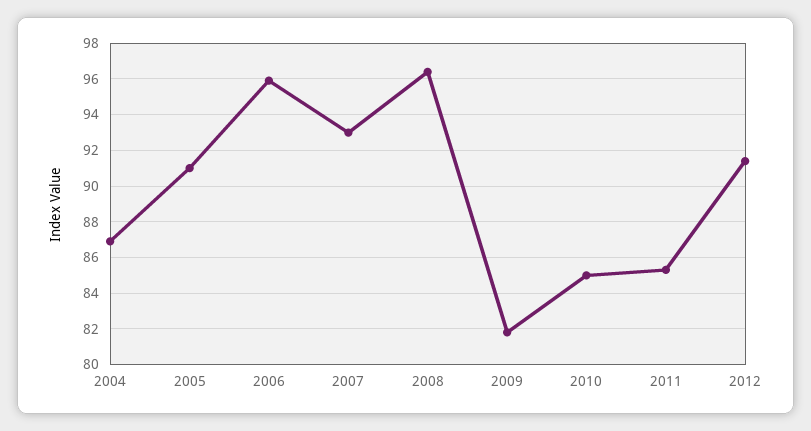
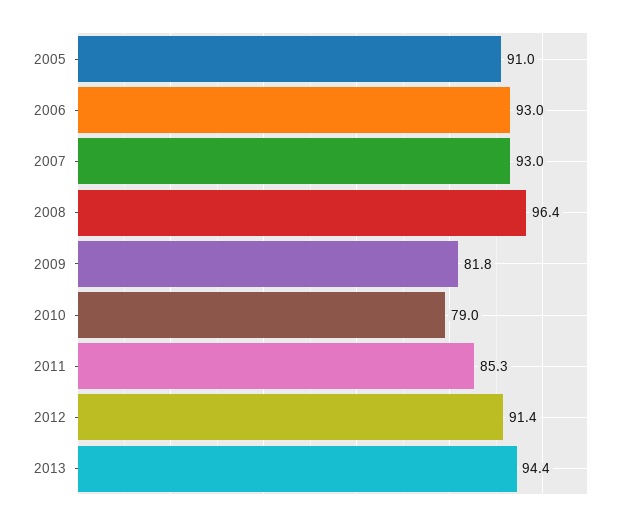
2004: 87 -> none
2006: 96 -> 93
2010: 85 -> 79
2013: none -> 94.4

